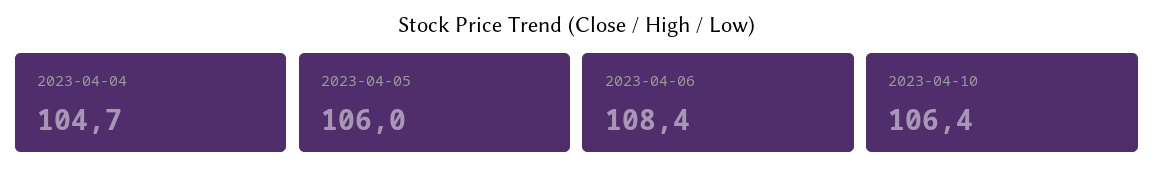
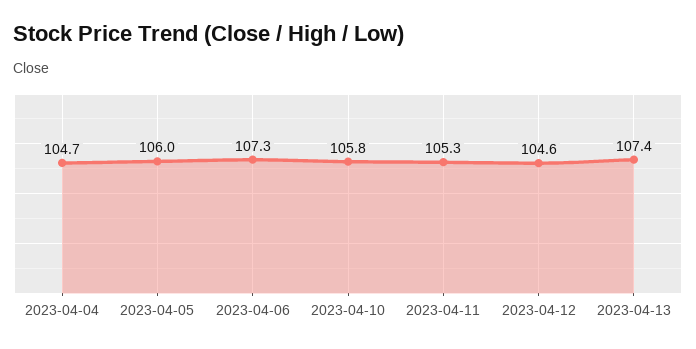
2023-04-06: 108.4 -> 107.3
2023-04-10: 106.4 -> 105.8
2023-04-11: none -> 105.3
2023-04-12: none -> 104.6
2023-04-13: none -> 107.4

